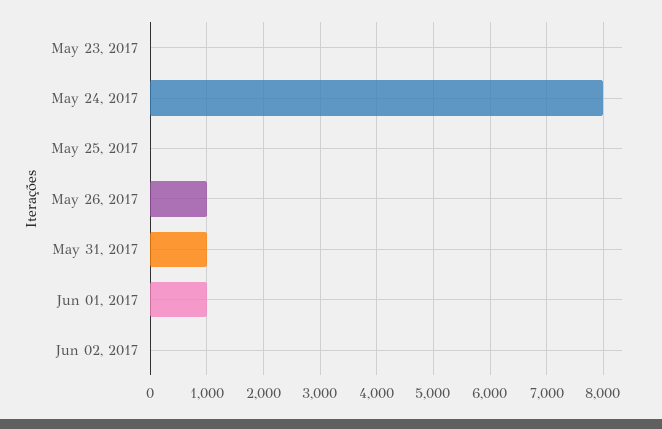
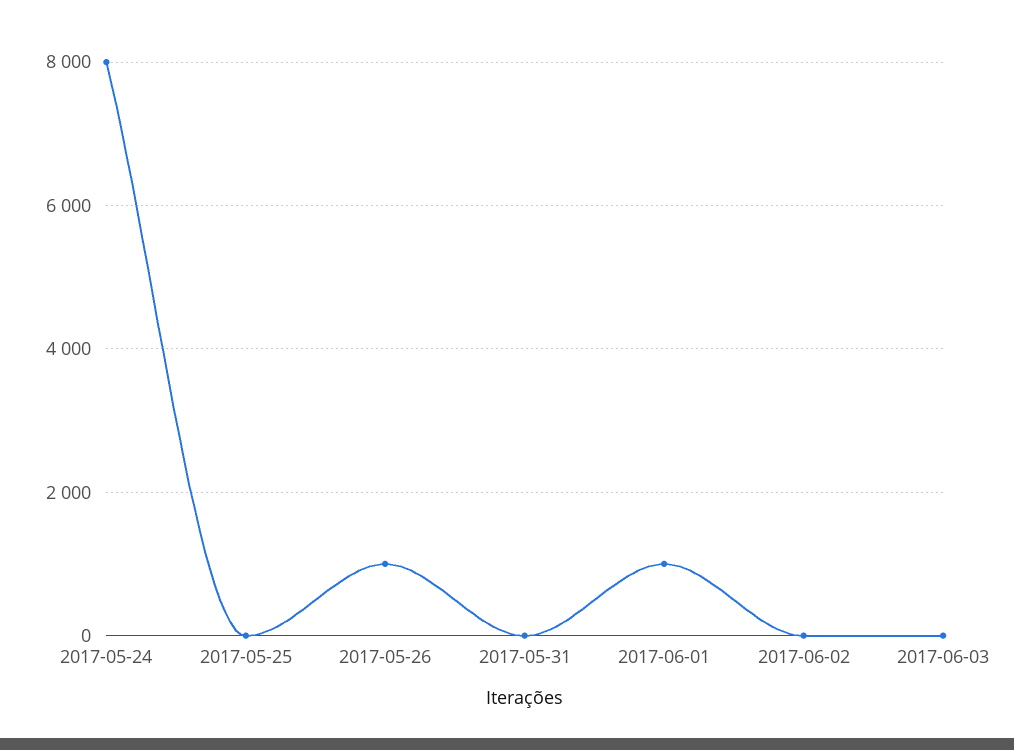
May 23, 2017: 0 -> none
May 31, 2017: 1000 -> 0
2017-06-03: none -> 0

